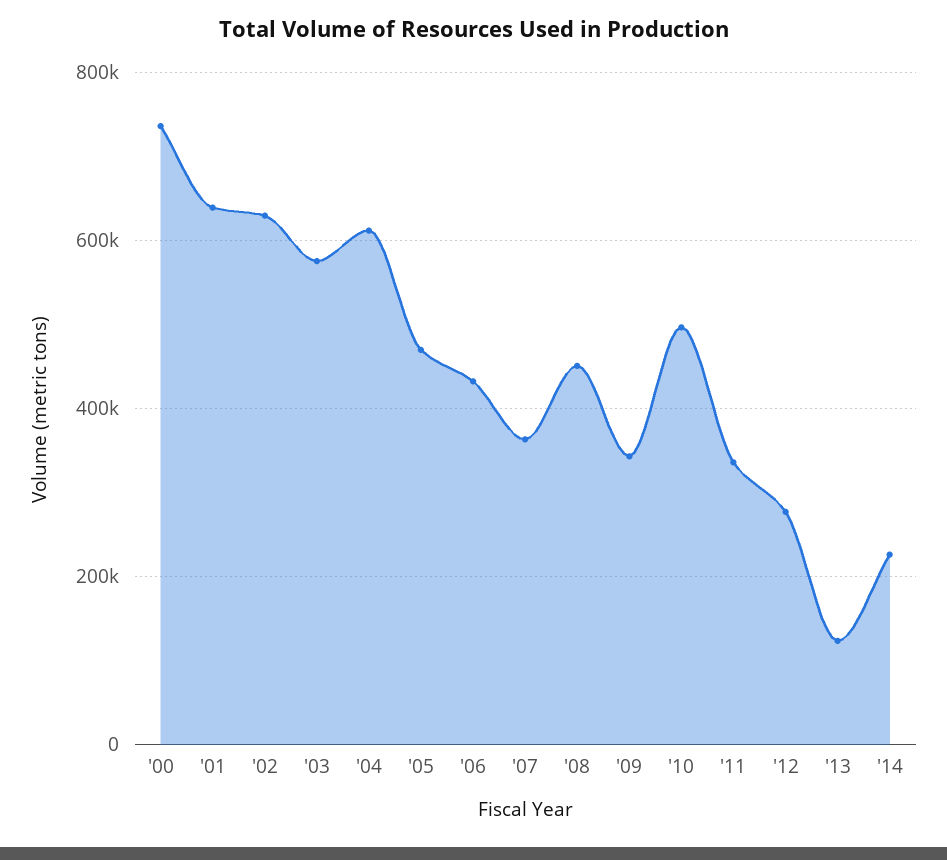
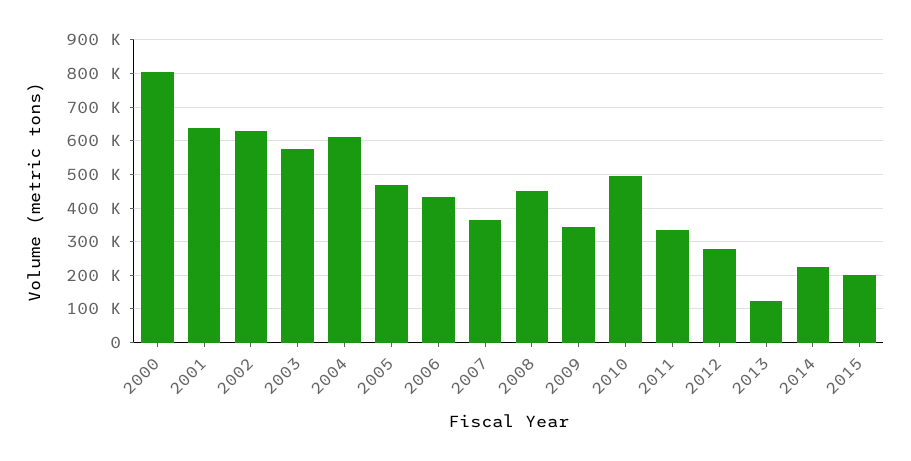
'00: 740000 -> 800000
2015: none -> 200000

